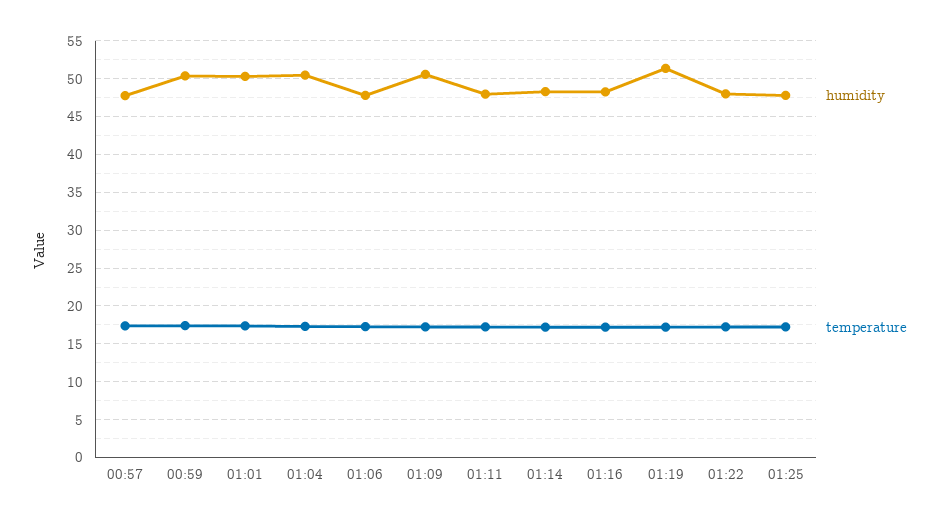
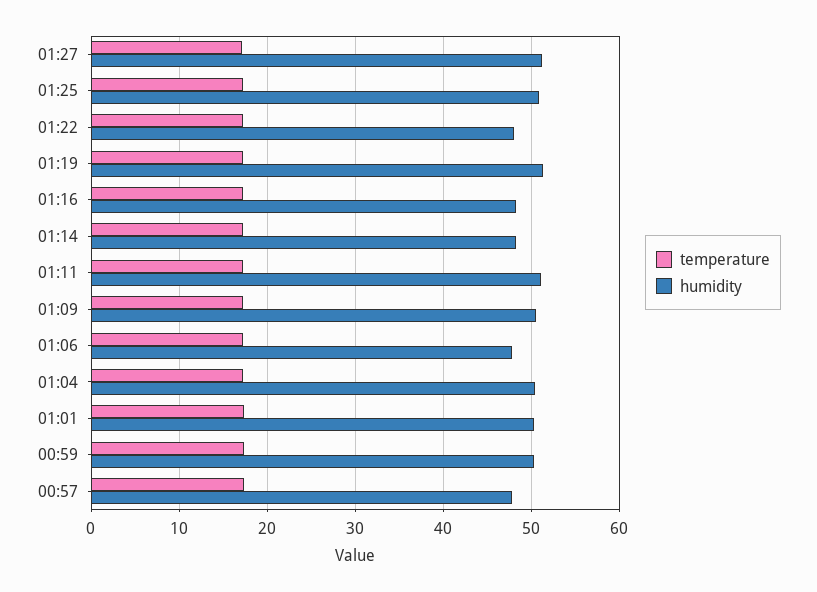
humidity, 01:11: 48 -> 51
humidity, 01:25: 48 -> 51
temperature, 01:27: none -> 17
humidity, 01:27: none -> 51

